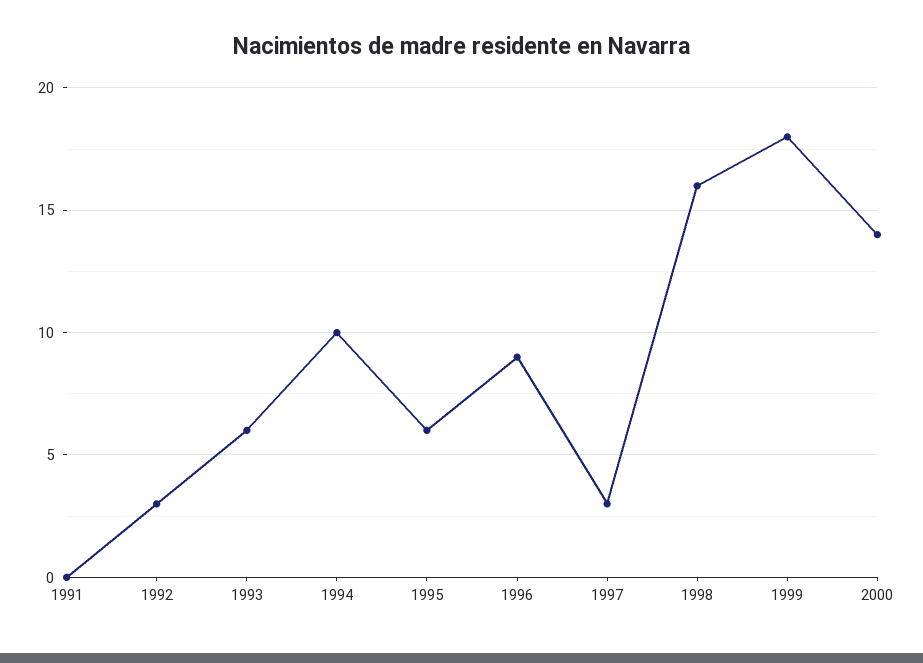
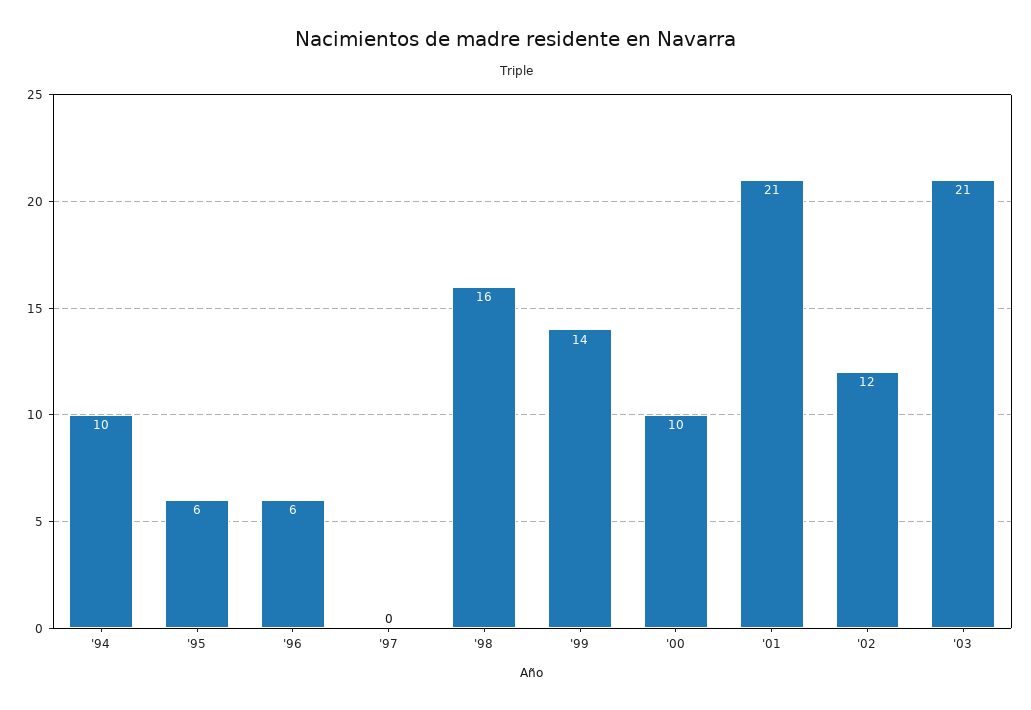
1991: 0 -> none
1992: 3 -> none
1993: 6 -> none
1996: 9 -> 6
1997: 3 -> 0
1999: 18 -> 14
2000: 14 -> 10
'01: none -> 21
'02: none -> 12
'03: none -> 21

